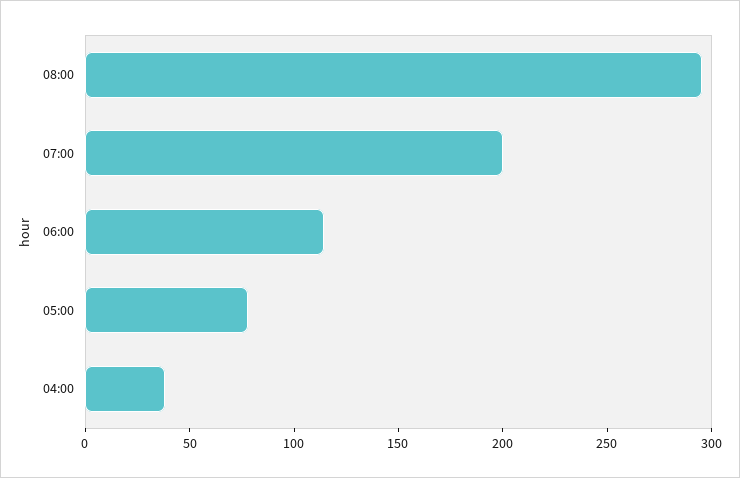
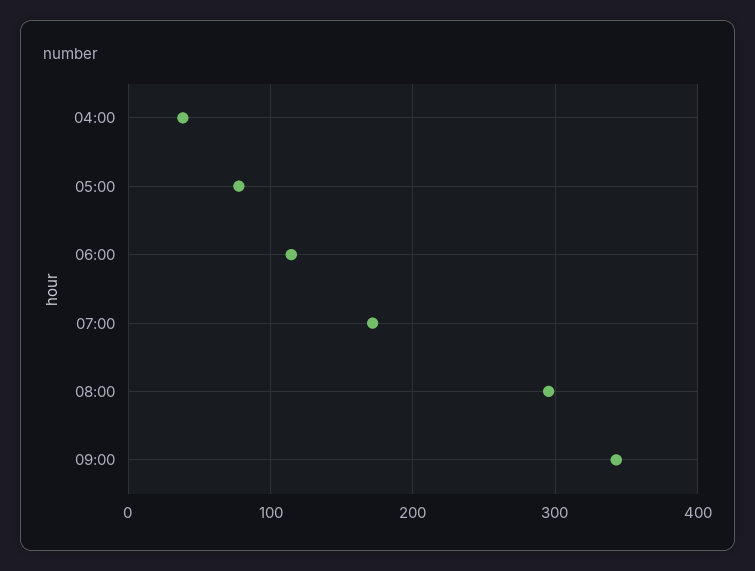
07:00: 200 -> 170
09:00: none -> 340

